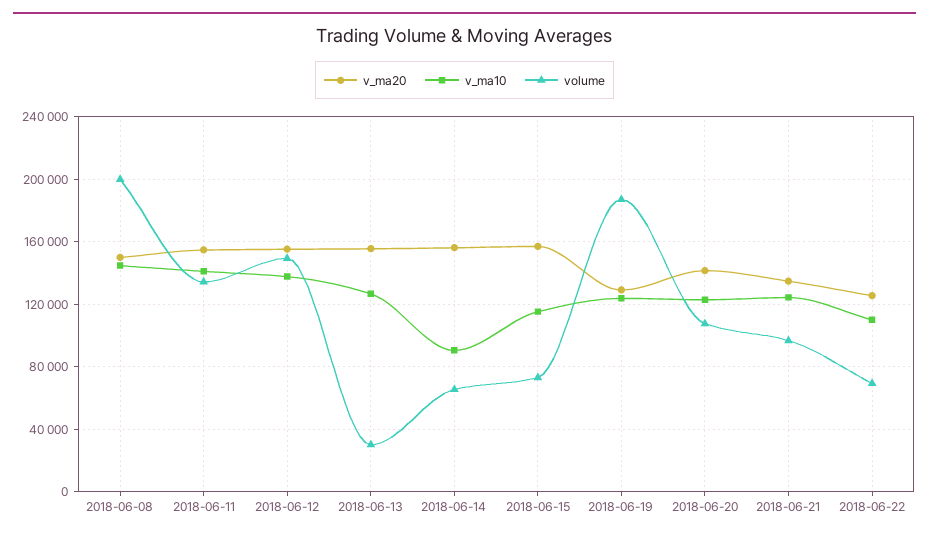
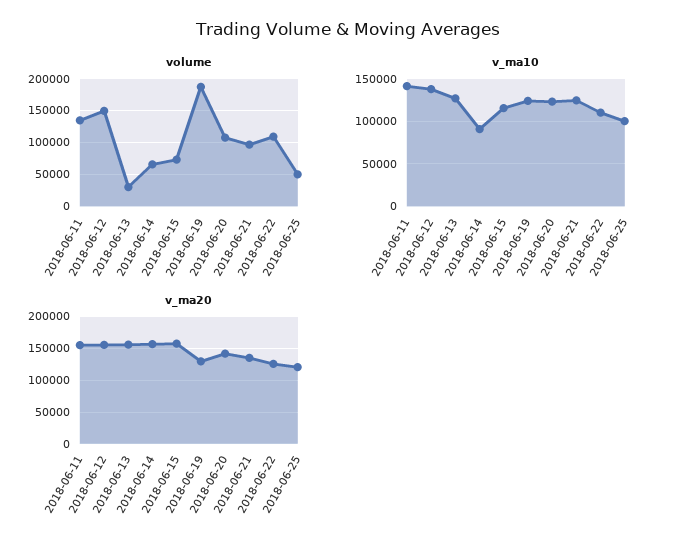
v_ma20, 2018-06-08: 150000 -> none
v_ma10, 2018-06-08: 145000 -> none
volume, 2018-06-08: 200000 -> none
volume, 2018-06-22: 70000 -> 110000
volume, 2018-06-25: none -> 50000
v_ma10, 2018-06-25: none -> 100000
v_ma20, 2018-06-25: none -> 120000

